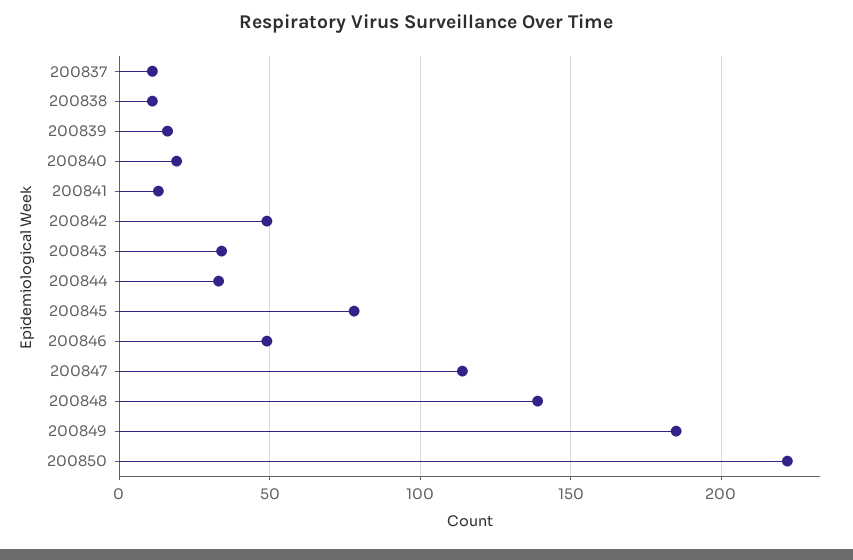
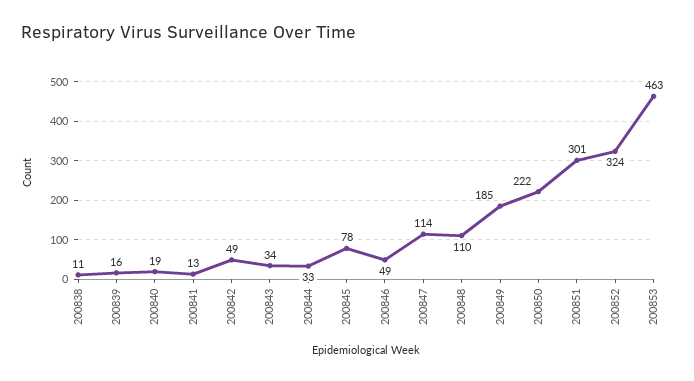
200837: 10 -> none
200848: 140 -> 110
200851: none -> 301
200852: none -> 324
200853: none -> 463

